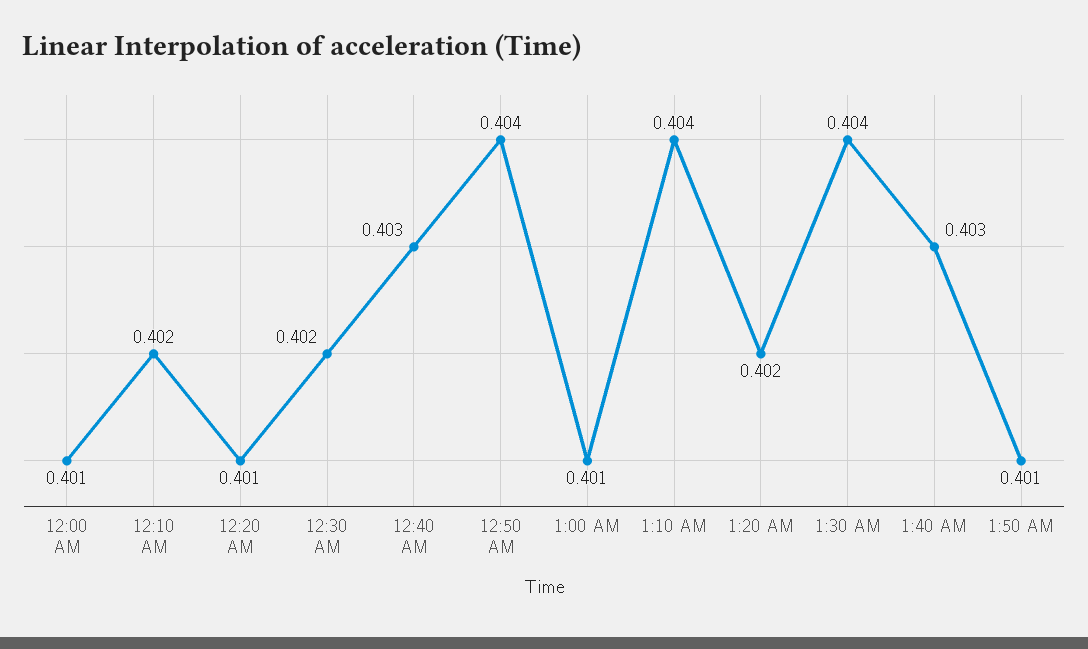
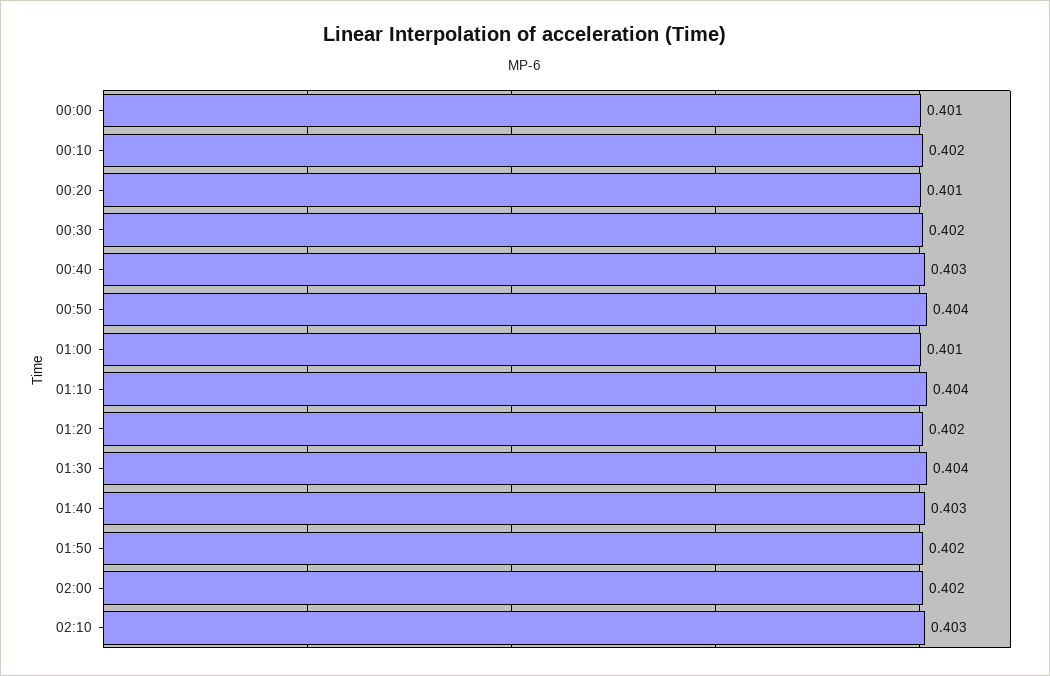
1:50 AM: 0.401 -> 0.402
02:00: none -> 0.402
02:10: none -> 0.403

